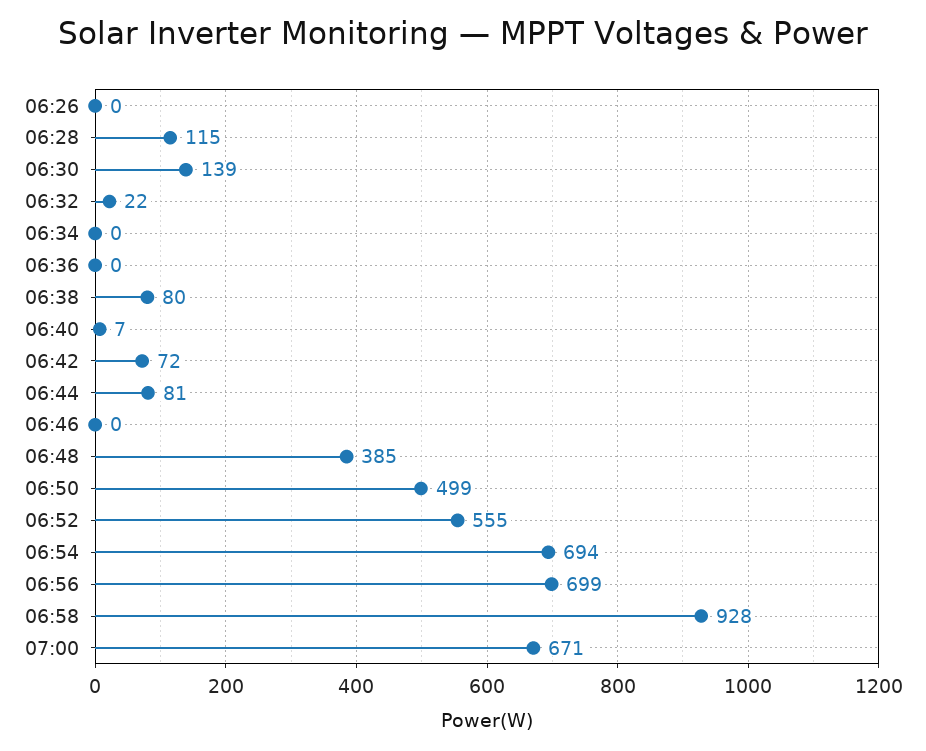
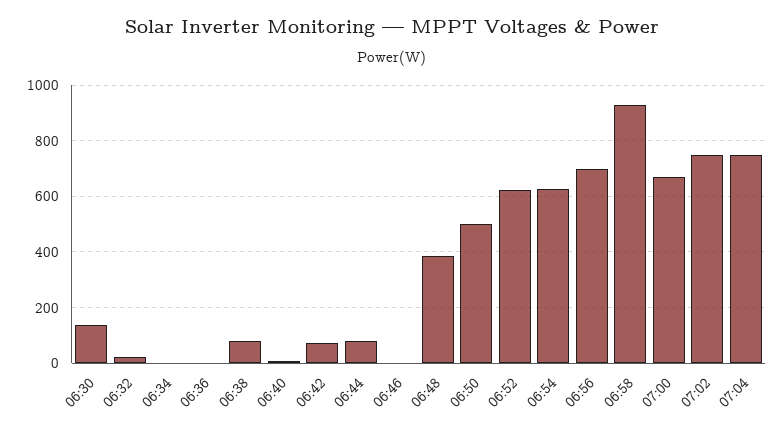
06:26: 0 -> none
06:28: 115 -> none
06:52: 555 -> 625
06:54: 694 -> 625
07:02: none -> 750
07:04: none -> 750

